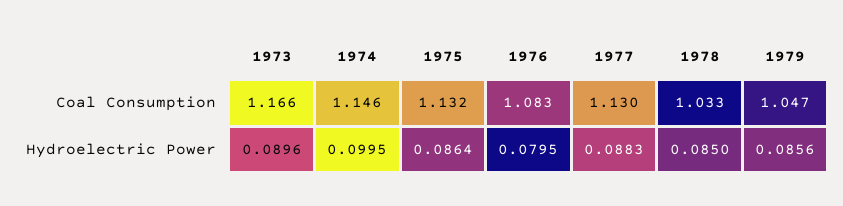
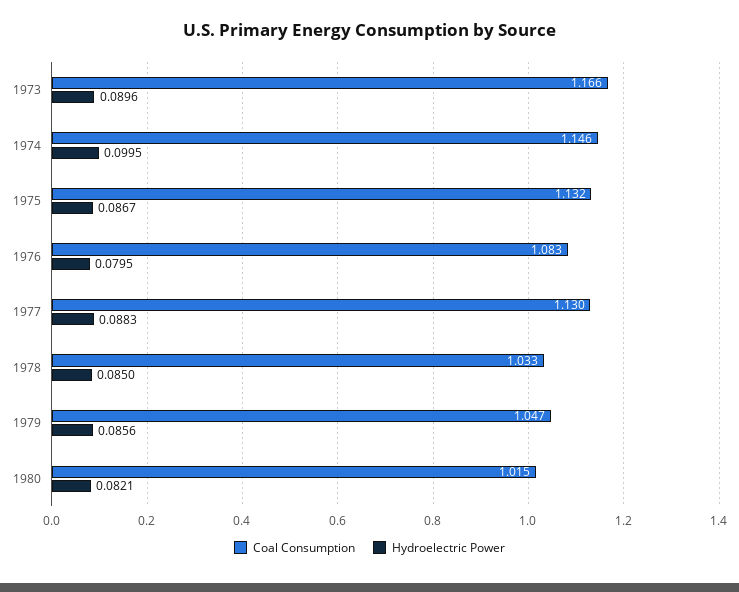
Hydroelectric Power, 1975: 0.0864 -> 0.0867
Coal Consumption, 1980: none -> 1.015
Hydroelectric Power, 1980: none -> 0.0821

